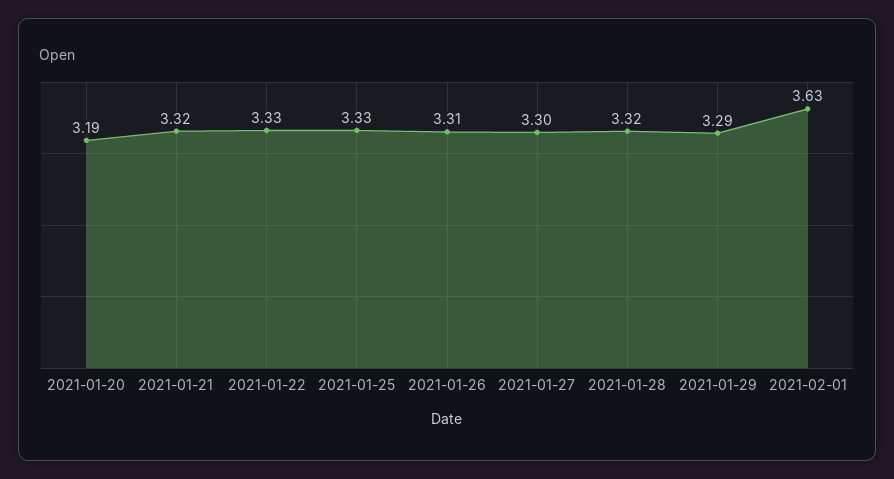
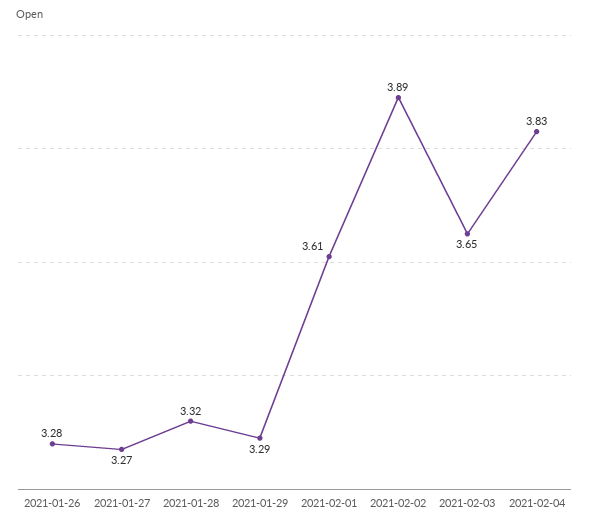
2021-01-20: 3.19 -> none
2021-01-21: 3.32 -> none
2021-01-22: 3.33 -> none
2021-01-25: 3.33 -> none
2021-01-26: 3.31 -> 3.28
2021-01-27: 3.3 -> 3.27
2021-02-01: 3.63 -> 3.61
2021-02-02: none -> 3.89
2021-02-03: none -> 3.65
2021-02-04: none -> 3.83

